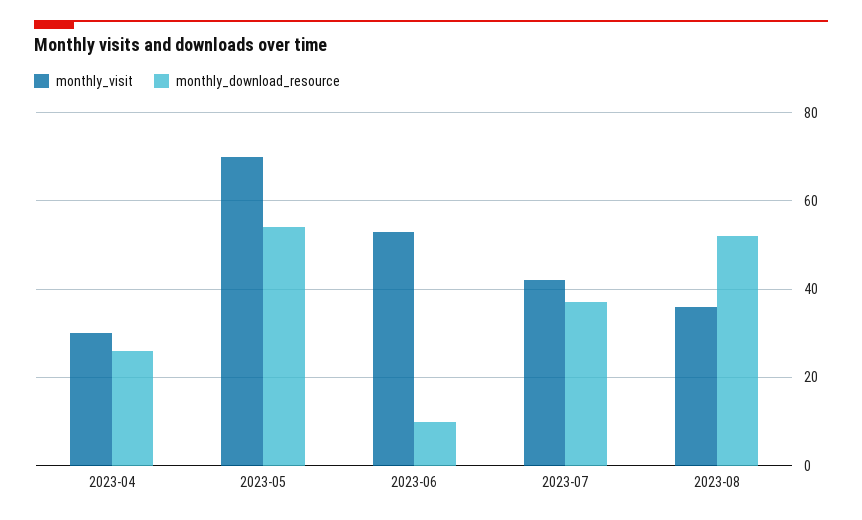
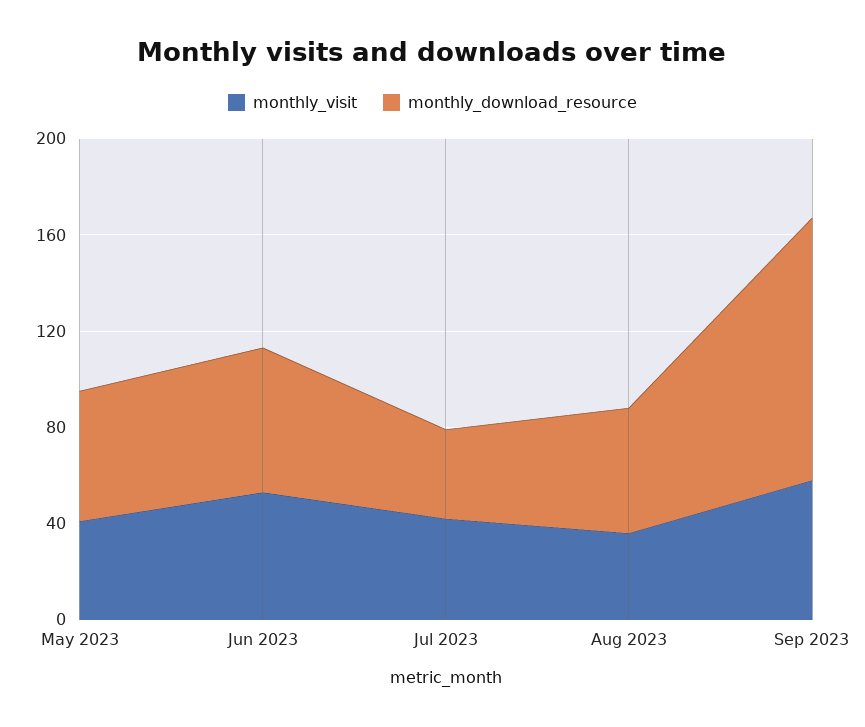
monthly_visit, 2023-04: 30 -> none
monthly_download_resource, 2023-04: 25 -> none
monthly_visit, 2023-05: 70 -> 40
monthly_download_resource, 2023-06: 10 -> 60
monthly_visit, Sep 2023: none -> 60
monthly_download_resource, Sep 2023: none -> 110

